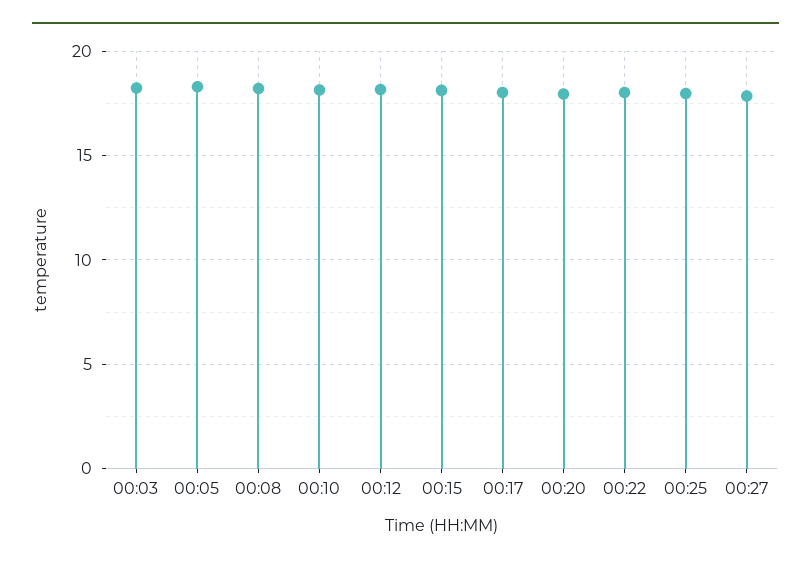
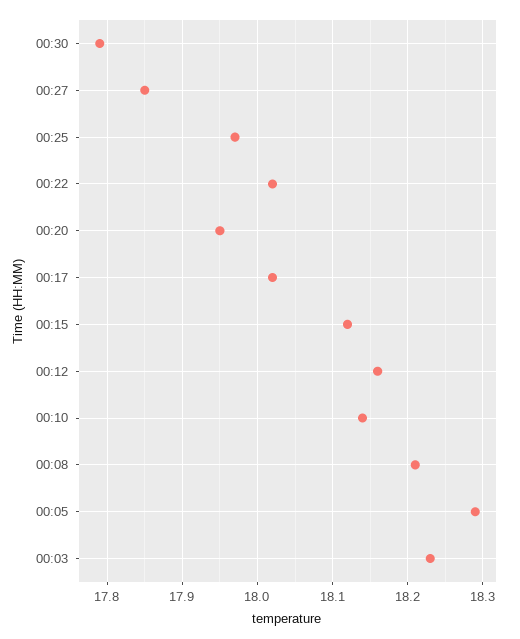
00:30: none -> 17.79

